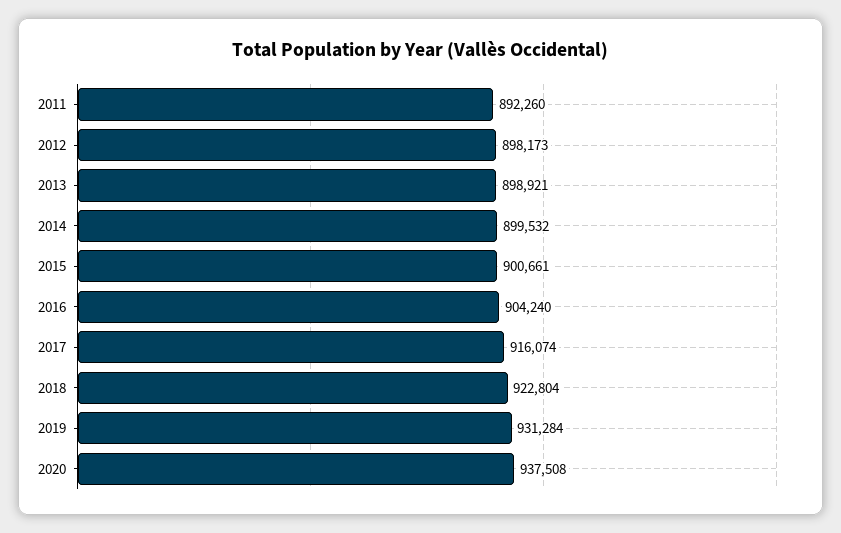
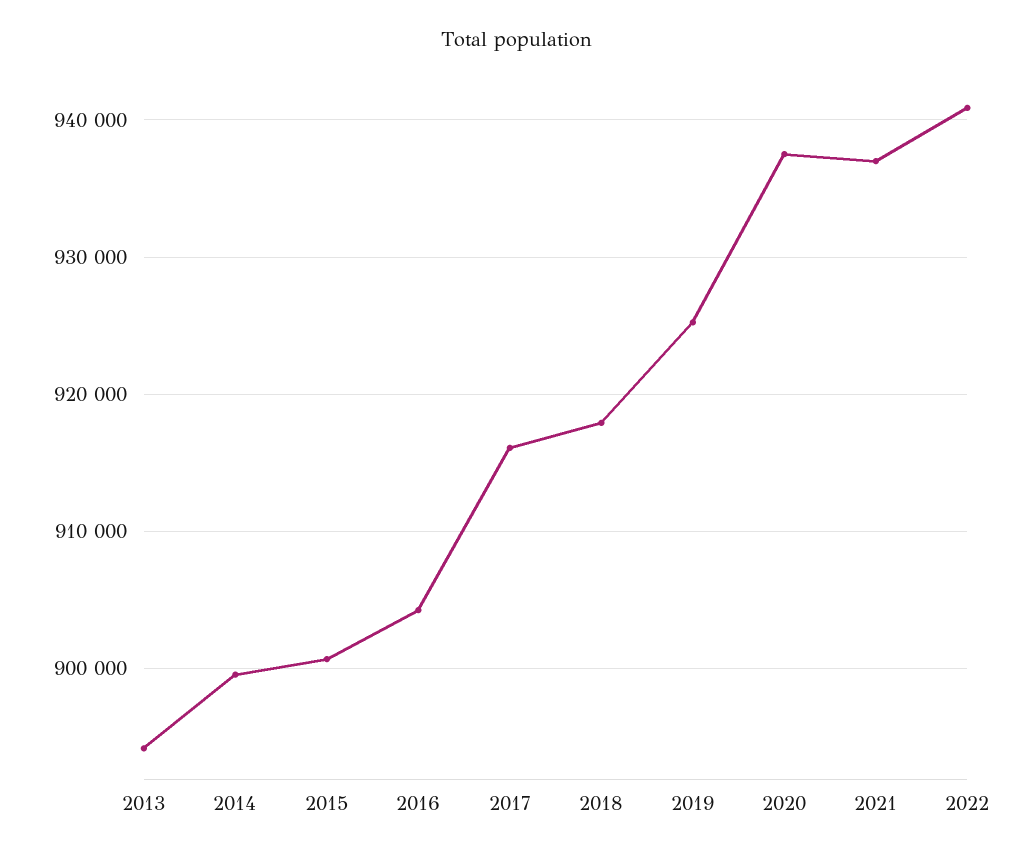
2011: 892260 -> none
2012: 898173 -> none
2013: 898921 -> 894000
2018: 922804 -> 918000
2019: 931284 -> 925000
2021: none -> 937000
2022: none -> 941000

